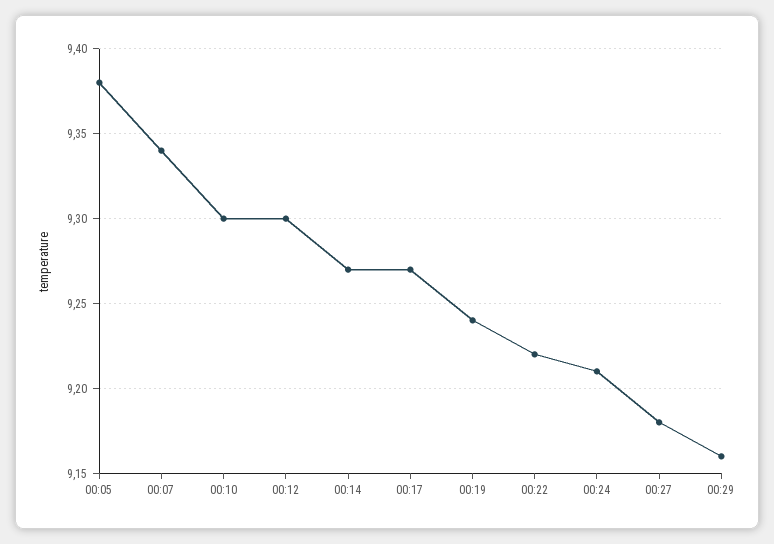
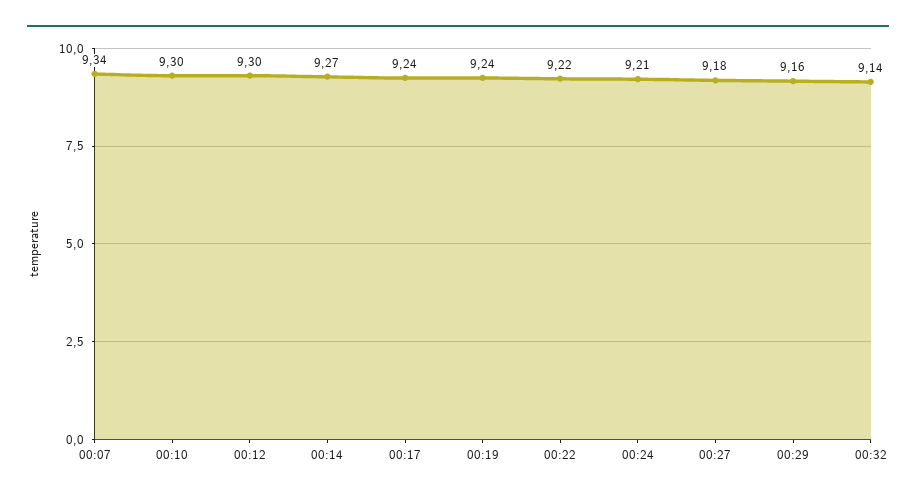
00:05: 9.38 -> none
00:17: 9.27 -> 9.24
00:32: none -> 9.14

